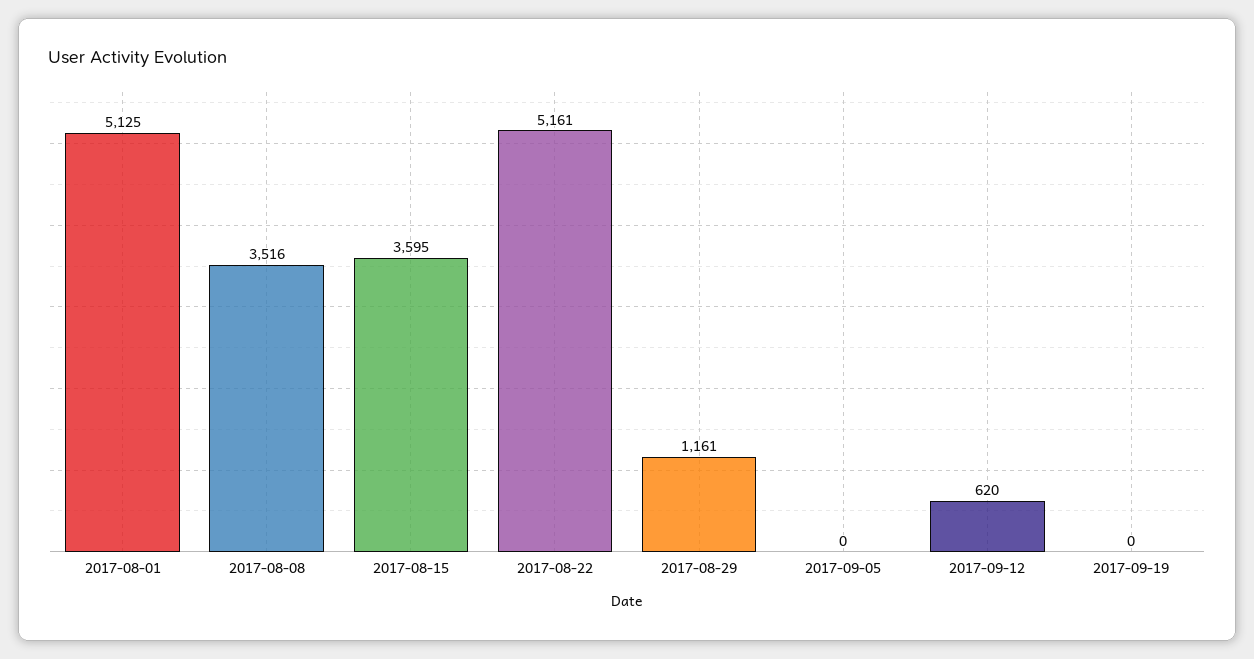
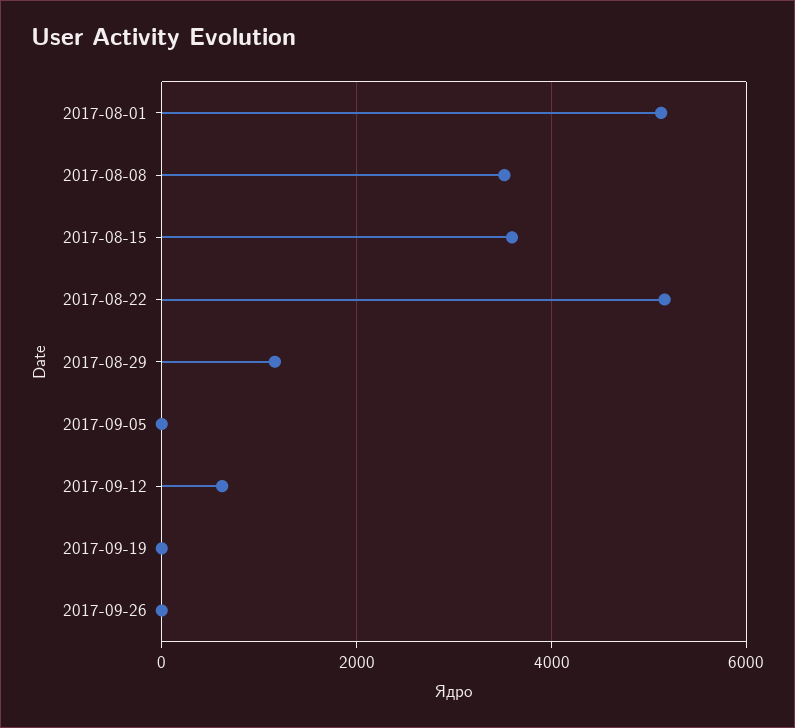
2017-09-26: none -> 0

